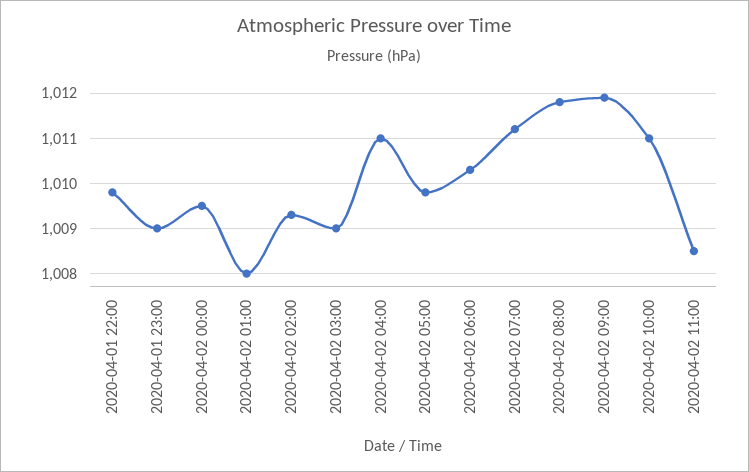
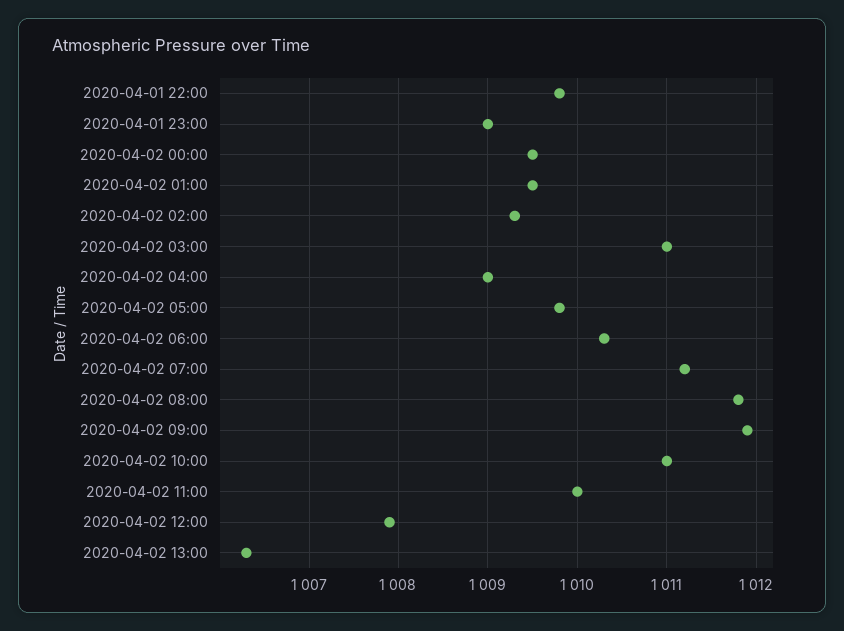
2020-04-02 01:00: 1008 -> 1009.5
2020-04-02 03:00: 1009 -> 1011
2020-04-02 04:00: 1011 -> 1009
2020-04-02 11:00: 1008.5 -> 1010
2020-04-02 12:00: none -> 1007.9
2020-04-02 13:00: none -> 1006.3

